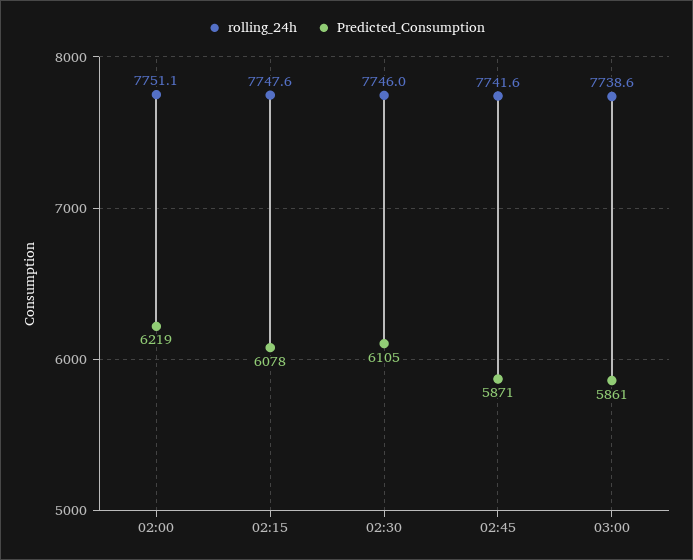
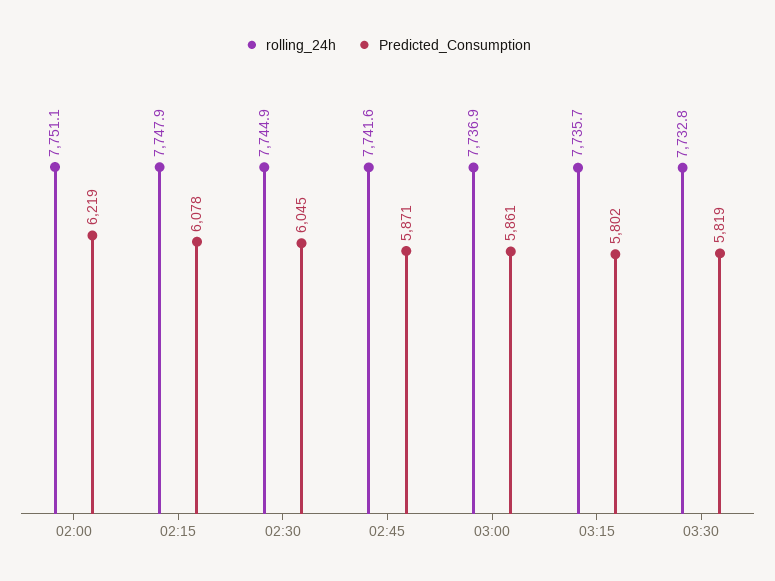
rolling_24h, 02:15: 7747.6 -> 7747.9
rolling_24h, 02:30: 7746 -> 7744.9
Predicted_Consumption, 02:30: 6105 -> 6045
rolling_24h, 03:00: 7738.6 -> 7736.9
rolling_24h, 03:15: none -> 7735.7
Predicted_Consumption, 03:15: none -> 5802
rolling_24h, 03:30: none -> 7732.8
Predicted_Consumption, 03:30: none -> 5819

